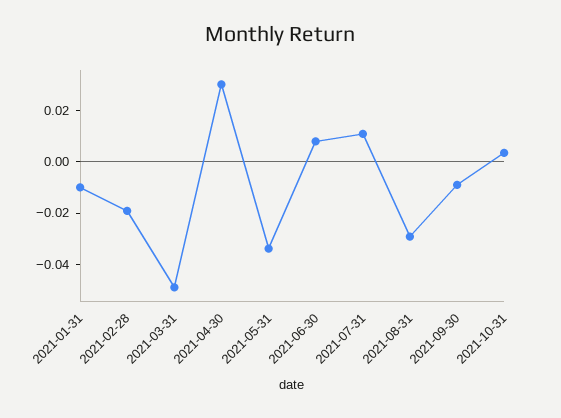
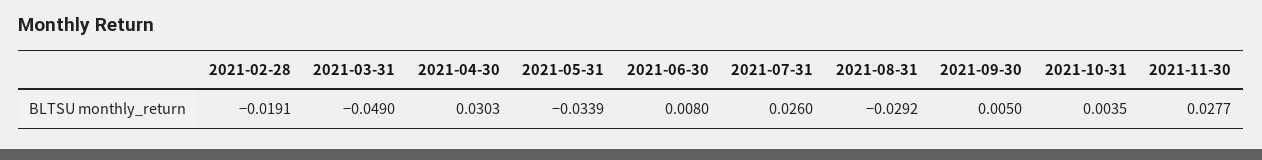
2021-01-31: -0.01 -> none
2021-07-31: 0.01 -> 0.026
2021-09-30: -0.01 -> 0.005
2021-11-30: none -> 0.0277

